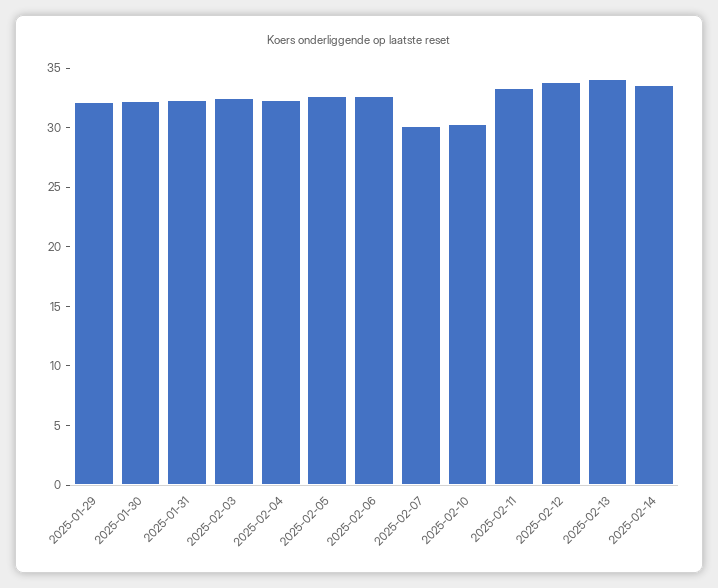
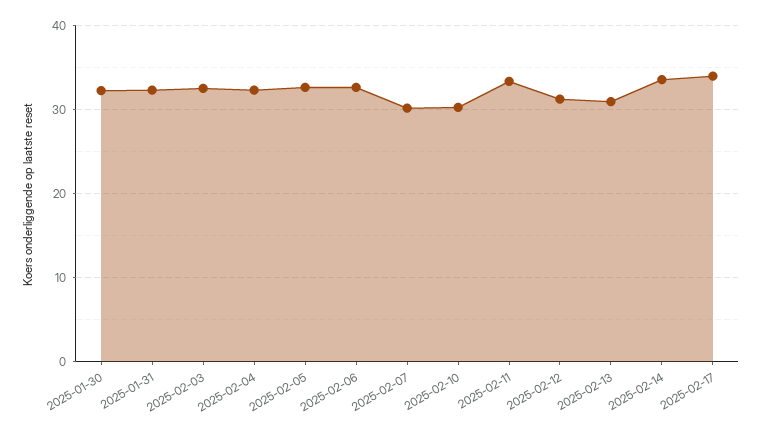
2025-01-29: 32 -> none
2025-02-12: 34 -> 31
2025-02-13: 34 -> 31
2025-02-17: none -> 34

